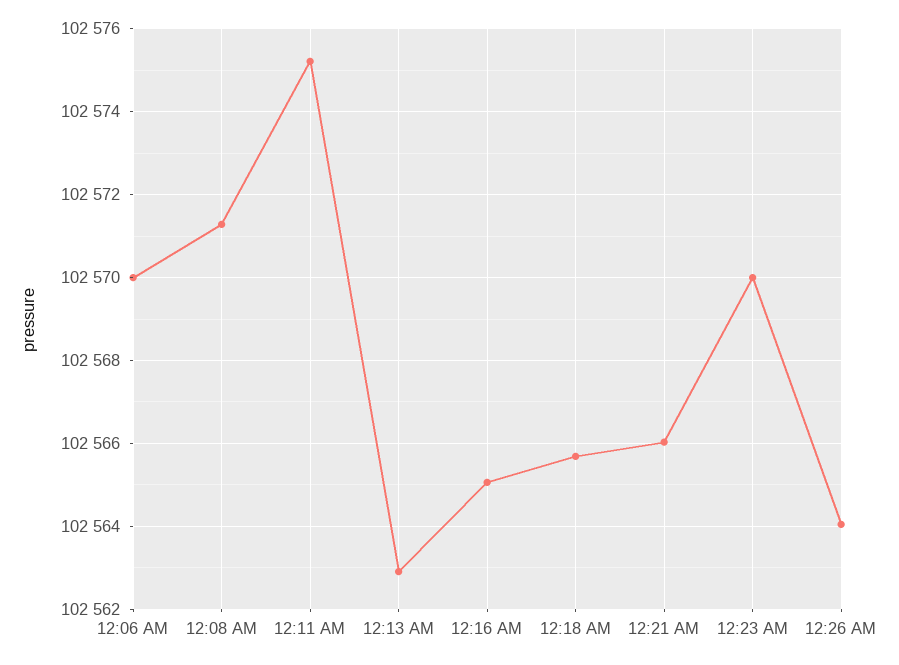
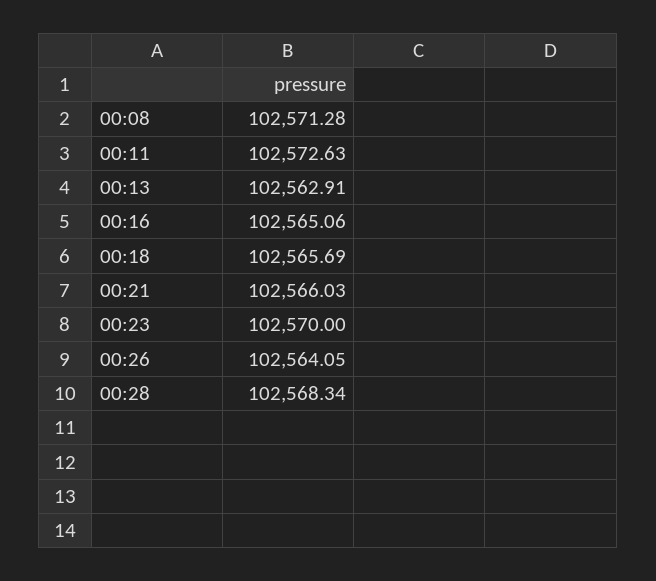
12:06 AM: 102570 -> none
12:11 AM: 102575.2 -> 102572.63
00:28: none -> 102568.34

